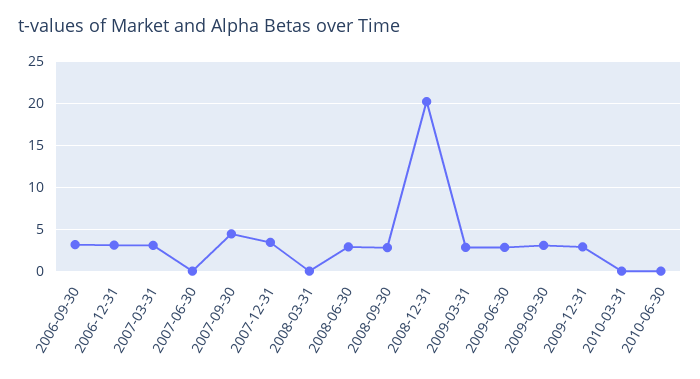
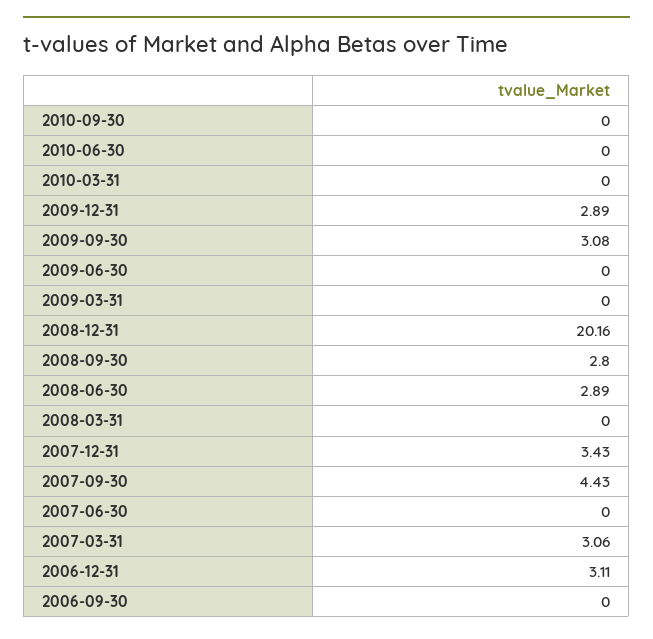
2006-09-30: 3 -> 0
2009-03-31: 3 -> 0
2009-06-30: 3 -> 0
2010-09-30: none -> 0

